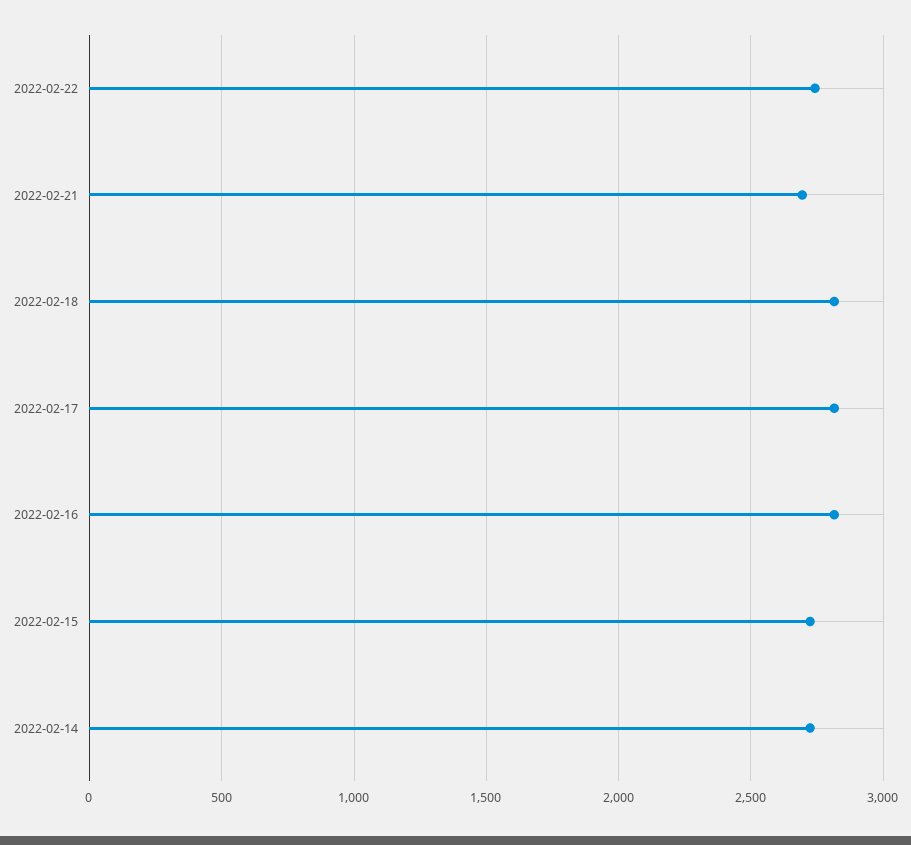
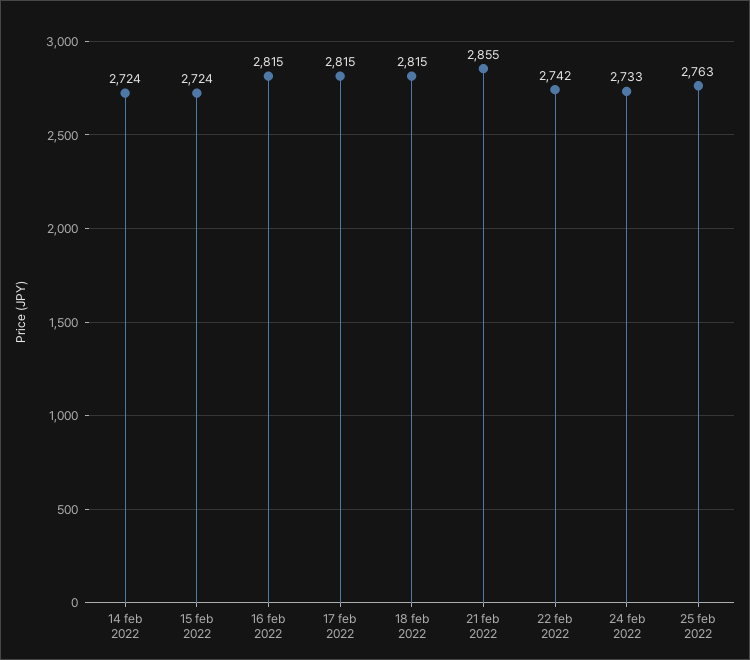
2022-02-21: 2700 -> 2855
24 feb 2022: none -> 2733
25 feb 2022: none -> 2763

